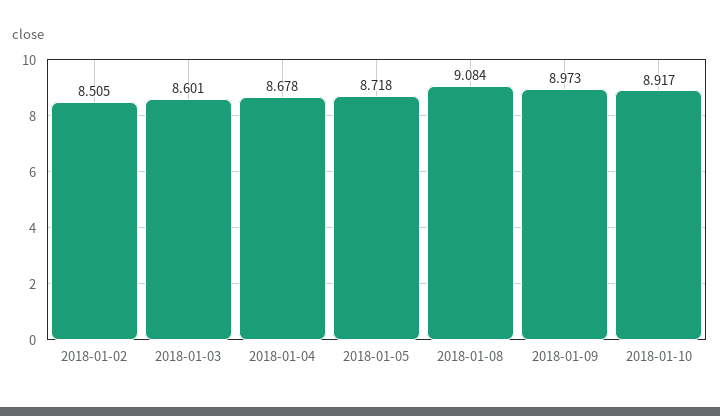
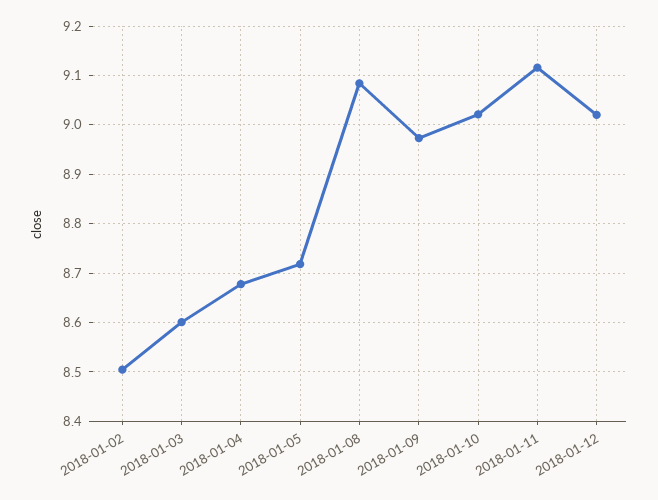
2018-01-10: 8.917 -> 9.02
2018-01-11: none -> 9.12
2018-01-12: none -> 9.02

